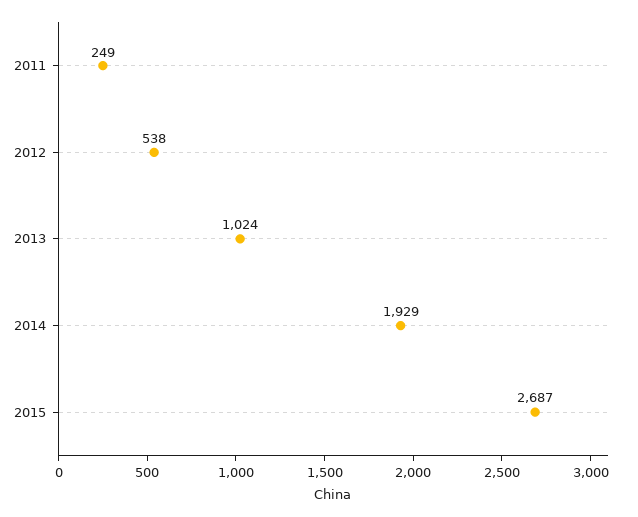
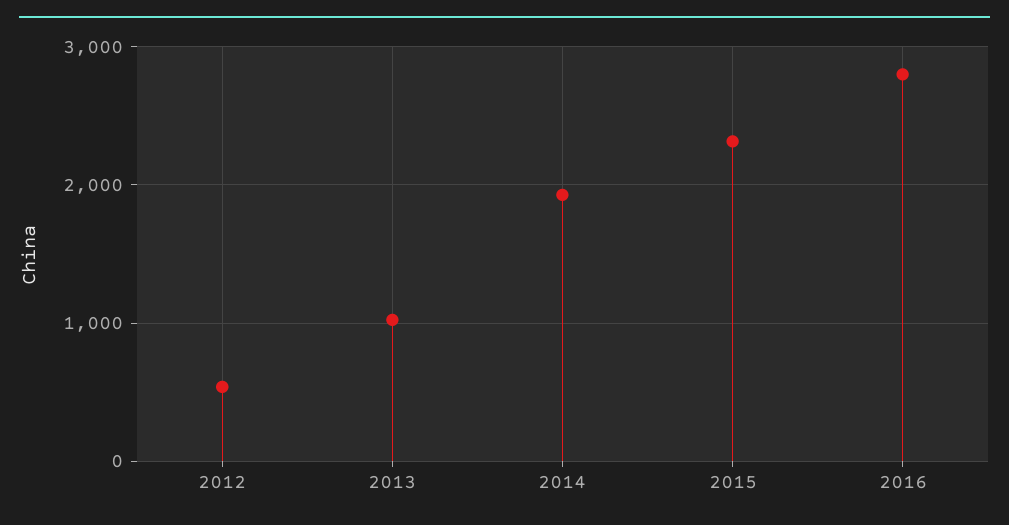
2011: 249 -> none
2015: 2687 -> 2300
2016: none -> 2800

